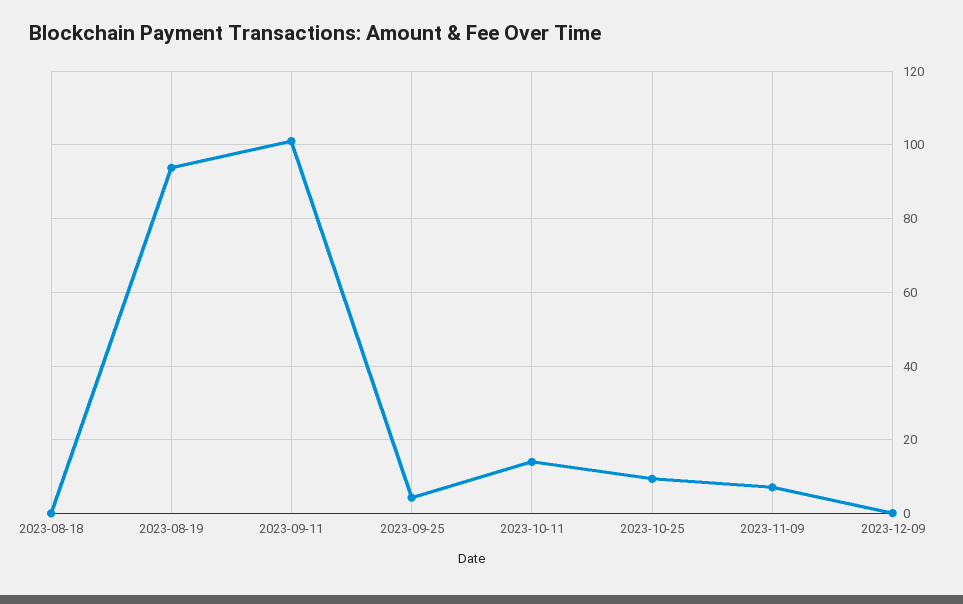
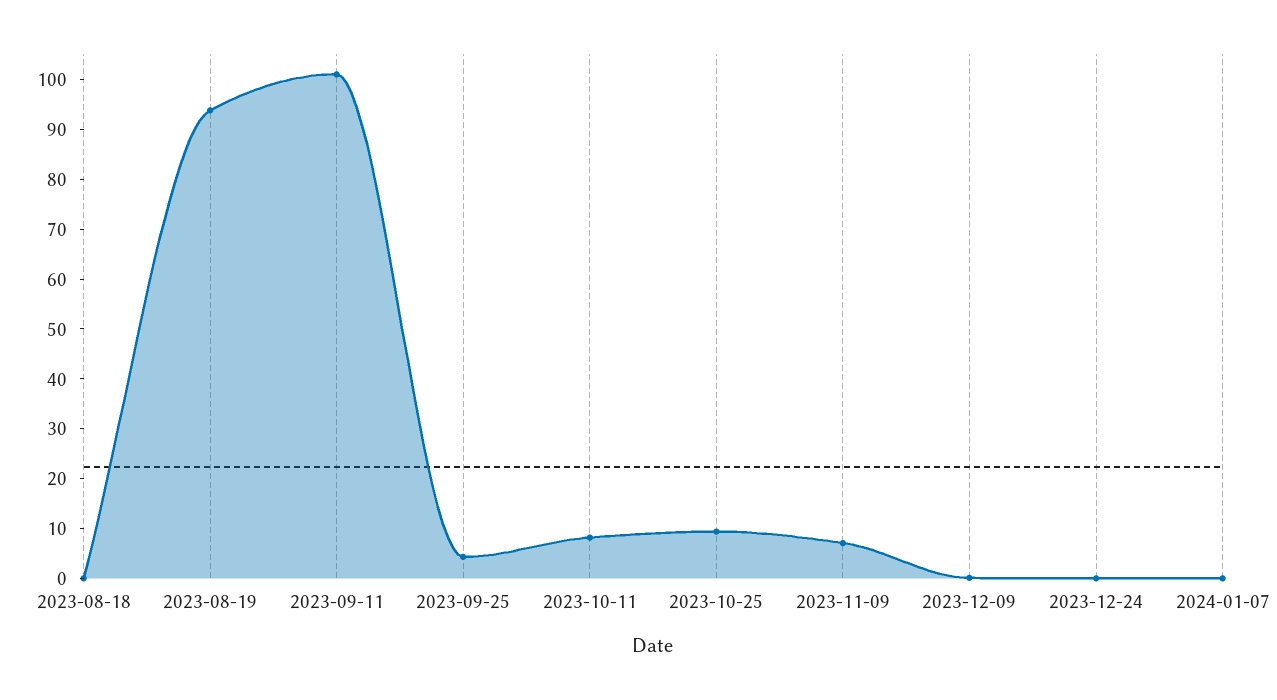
2023-10-11: 14 -> 8
2023-12-24: none -> 0
2024-01-07: none -> 0

